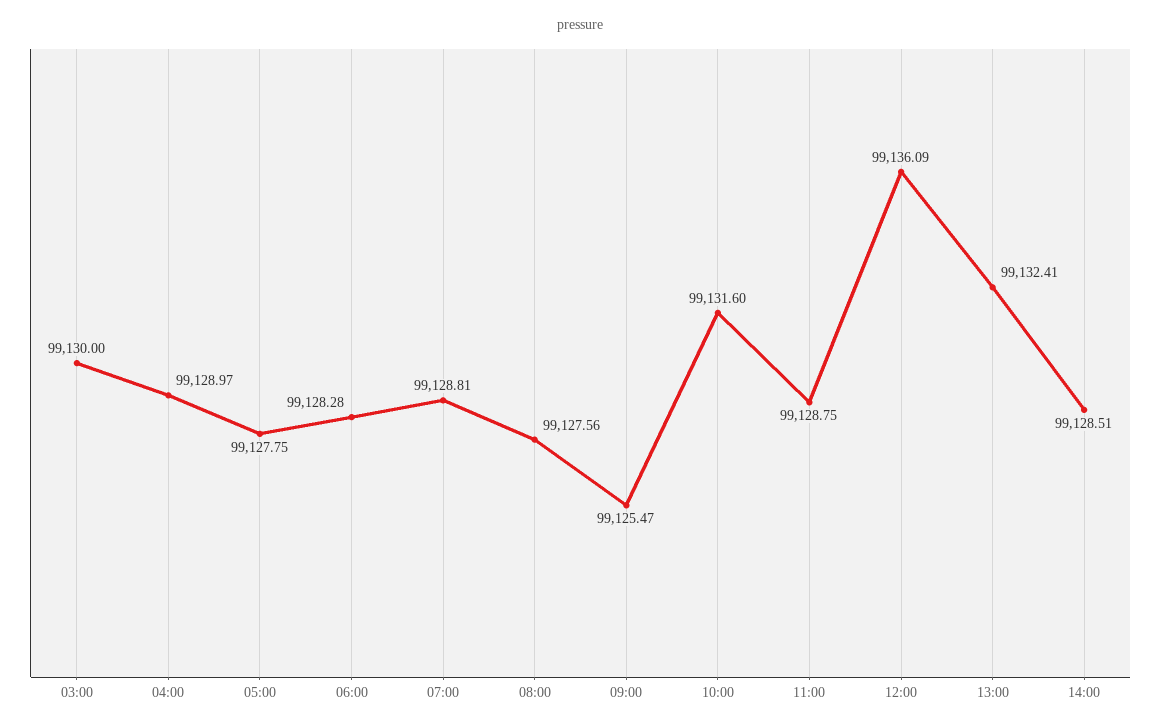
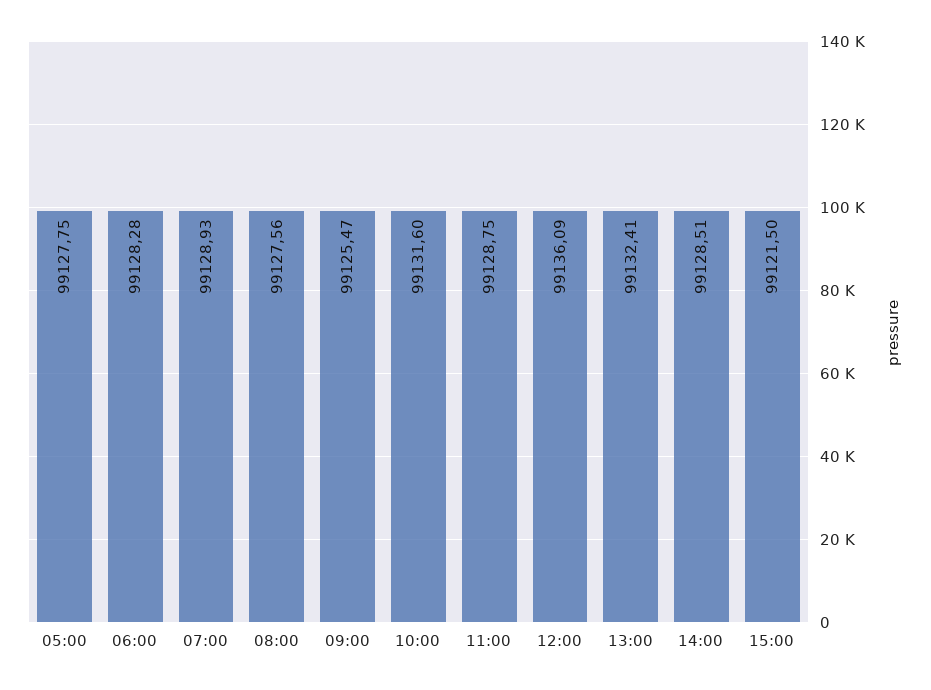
03:00: 99130 -> none
04:00: 99128.97 -> none
07:00: 99128.81 -> 99128.93
15:00: none -> 99121.5

